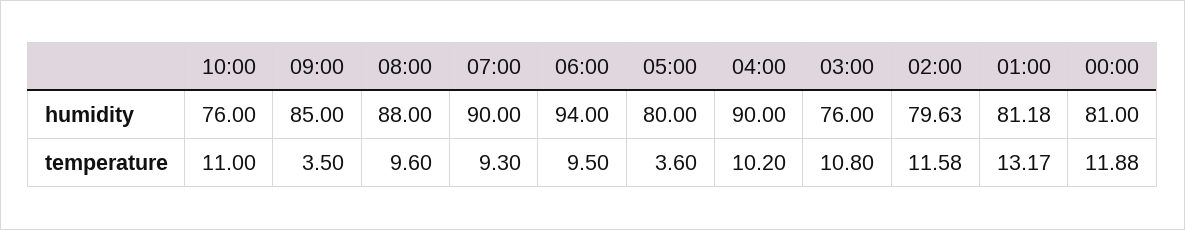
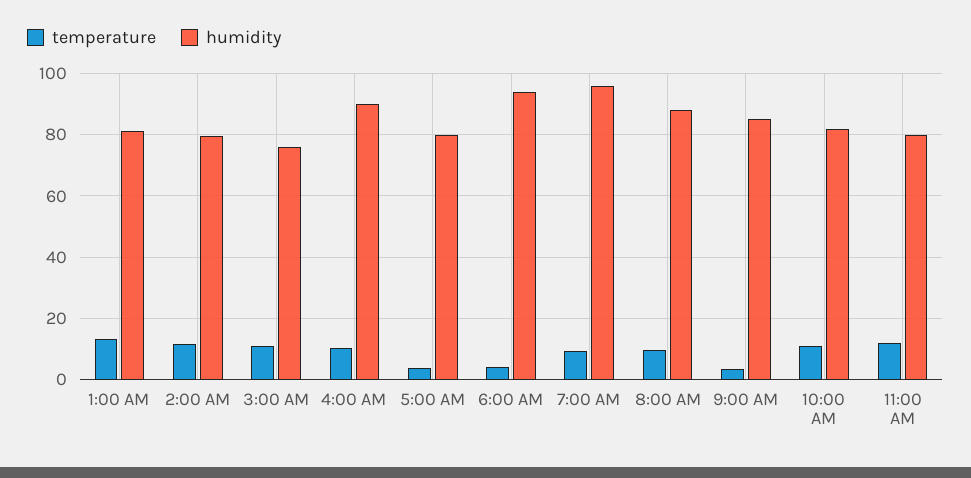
humidity, 10:00: 76 -> 82
humidity, 07:00: 90 -> 96
humidity, 00:00: 81 -> none
temperature, 06:00: 9.5 -> 4
temperature, 00:00: 11.88 -> none
temperature, 11:00 AM: none -> 12
humidity, 11:00 AM: none -> 80

